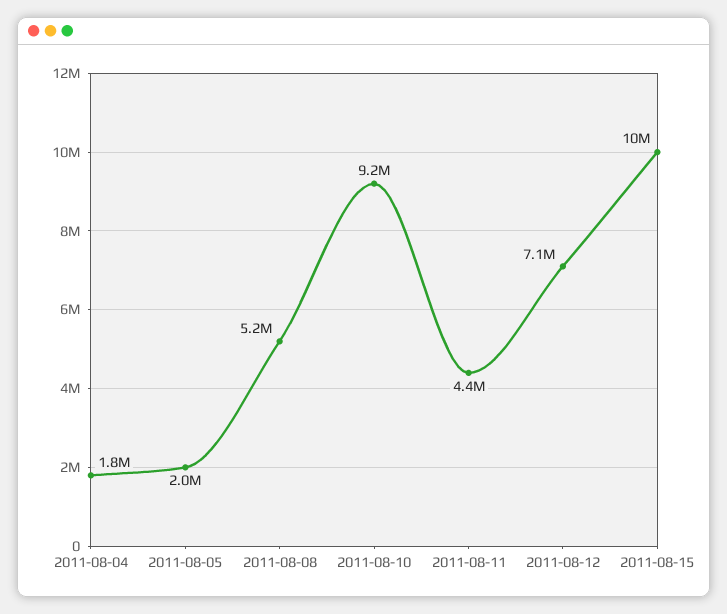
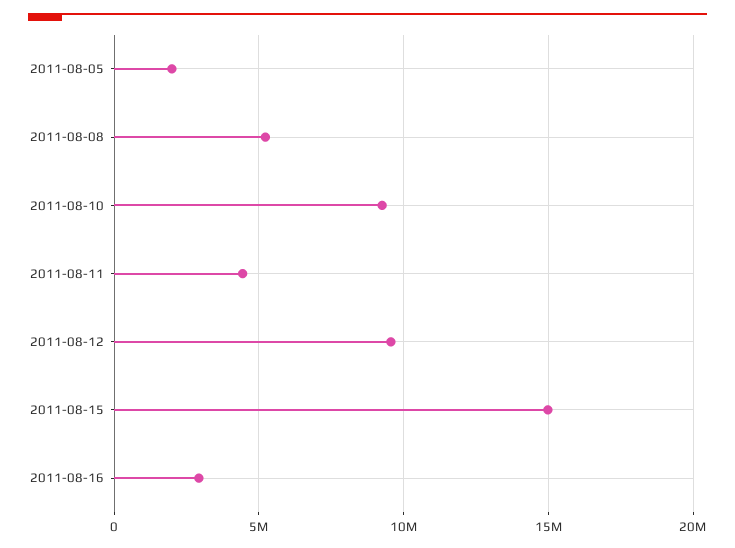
2011-08-04: 1800000 -> none
2011-08-12: 7100000 -> 9500000
2011-08-15: 10000000 -> 15000000
2011-08-16: none -> 3000000

